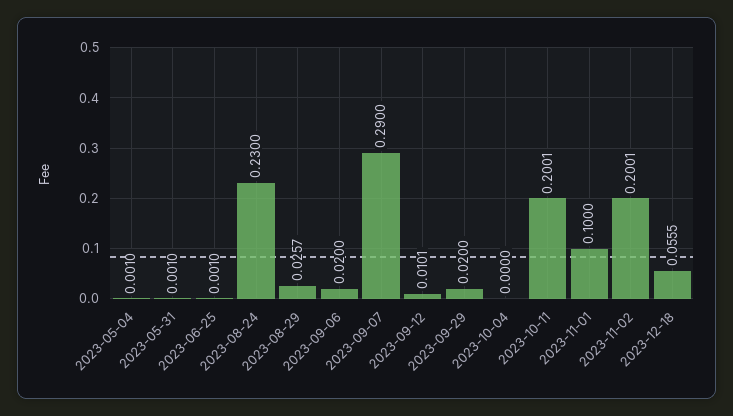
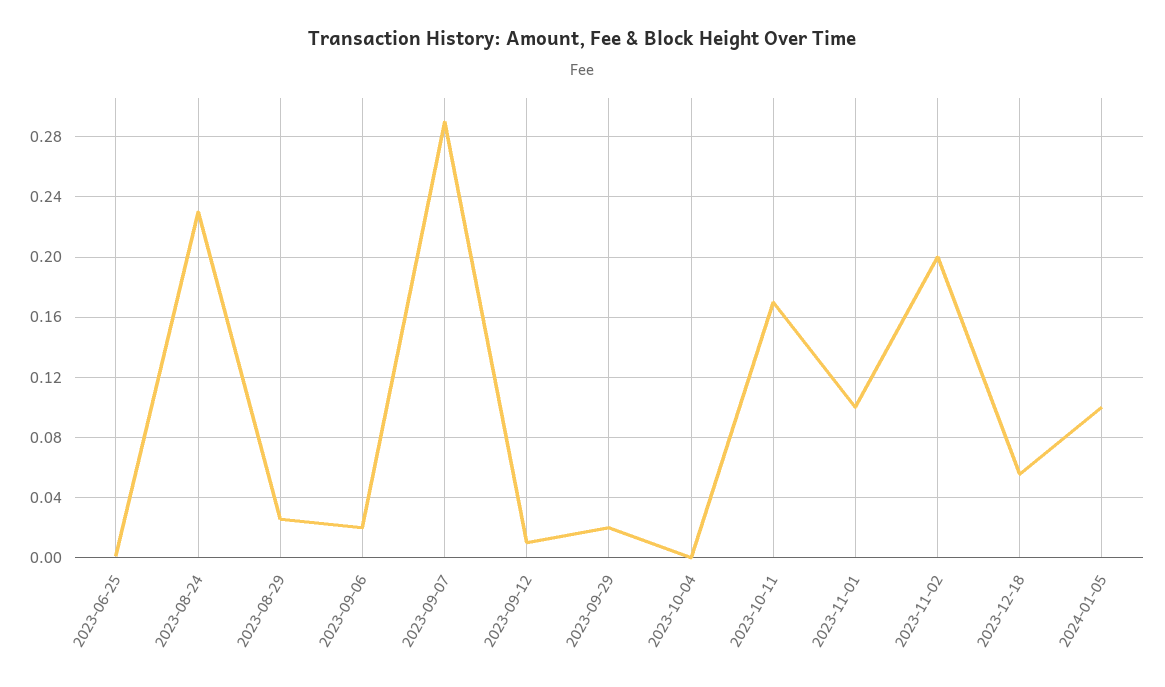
2023-05-04: 0.001 -> none
2023-05-31: 0.001 -> none
2023-10-11: 0.2001 -> 0.17
2024-01-05: none -> 0.1

